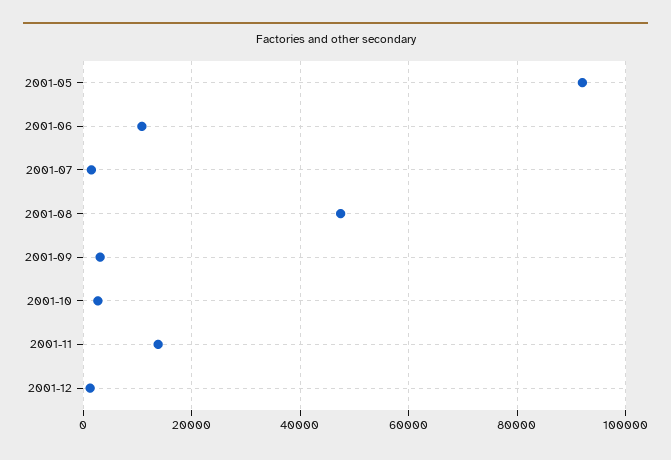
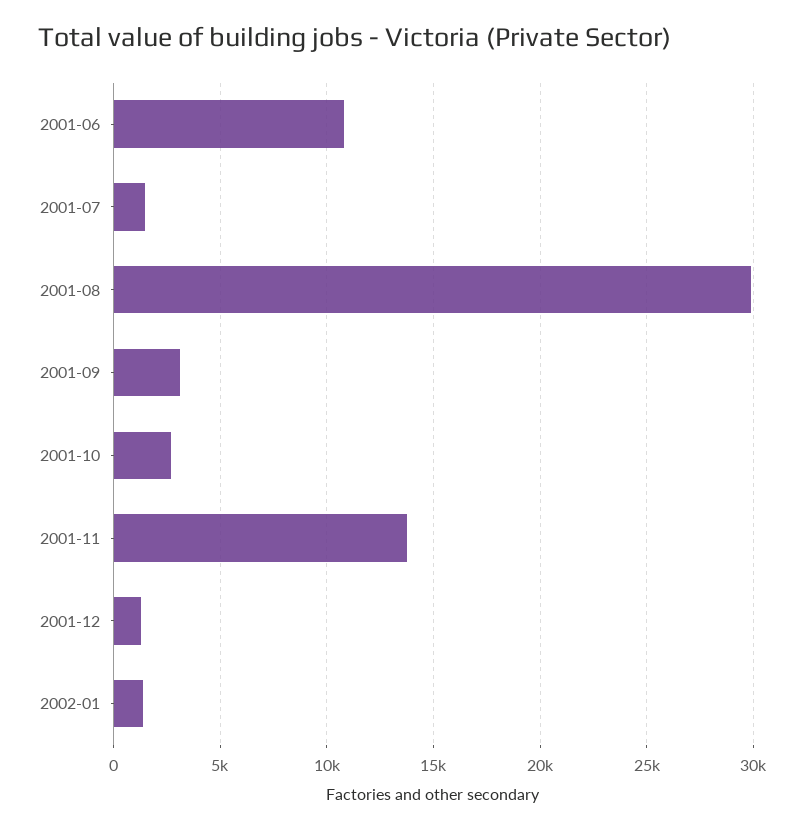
2001-05: 92000 -> none
2001-08: 48000 -> 30000
2002-01: none -> 1500

